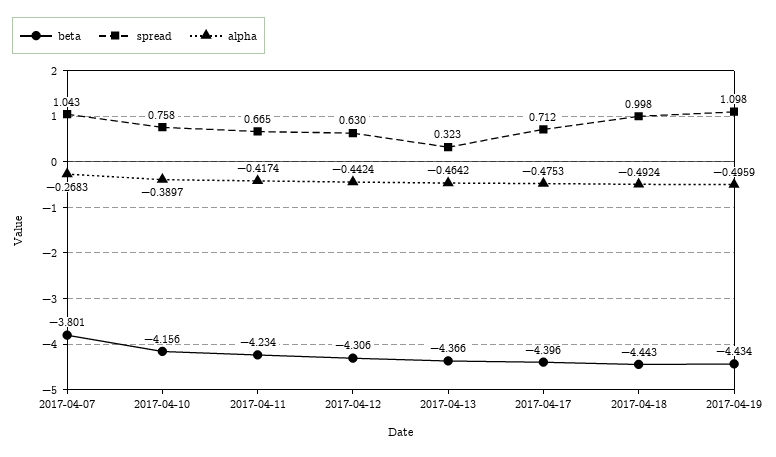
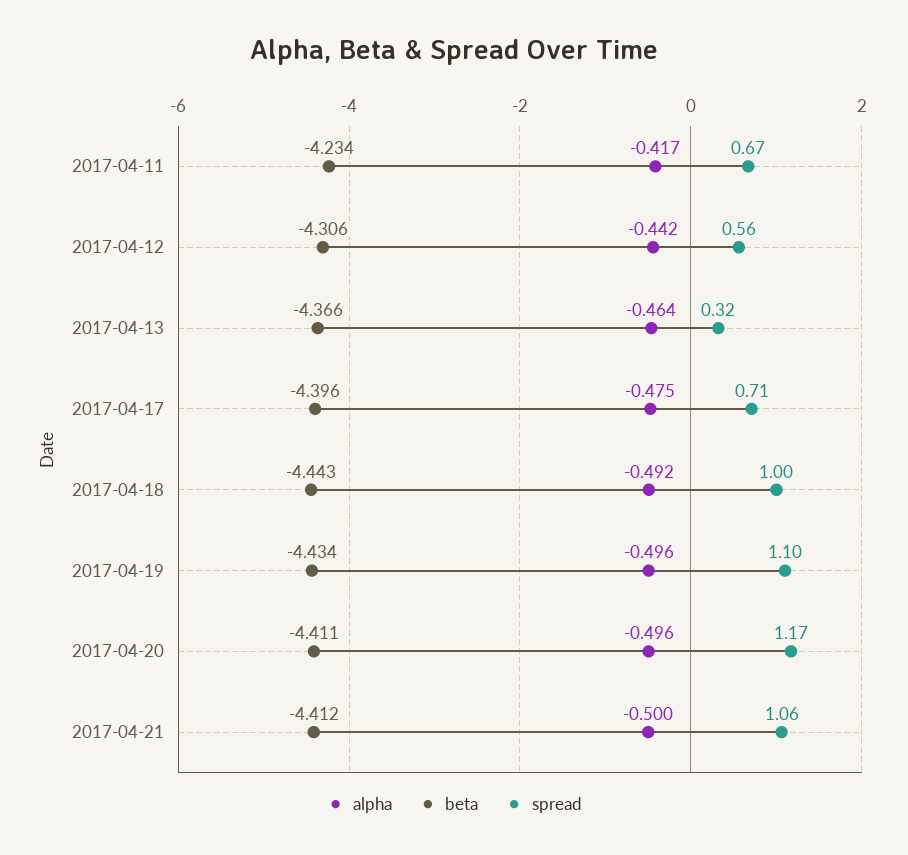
beta, 2017-04-07: -3.801 -> none
spread, 2017-04-07: 1.043 -> none
alpha, 2017-04-07: -0.2683 -> none
beta, 2017-04-10: -4.156 -> none
spread, 2017-04-10: 0.758 -> none
alpha, 2017-04-10: -0.3897 -> none
spread, 2017-04-12: 0.63 -> 0.56
alpha, 2017-04-20: none -> -0.496
beta, 2017-04-20: none -> -4.411
spread, 2017-04-20: none -> 1.17
alpha, 2017-04-21: none -> -0.5
beta, 2017-04-21: none -> -4.412
spread, 2017-04-21: none -> 1.06

